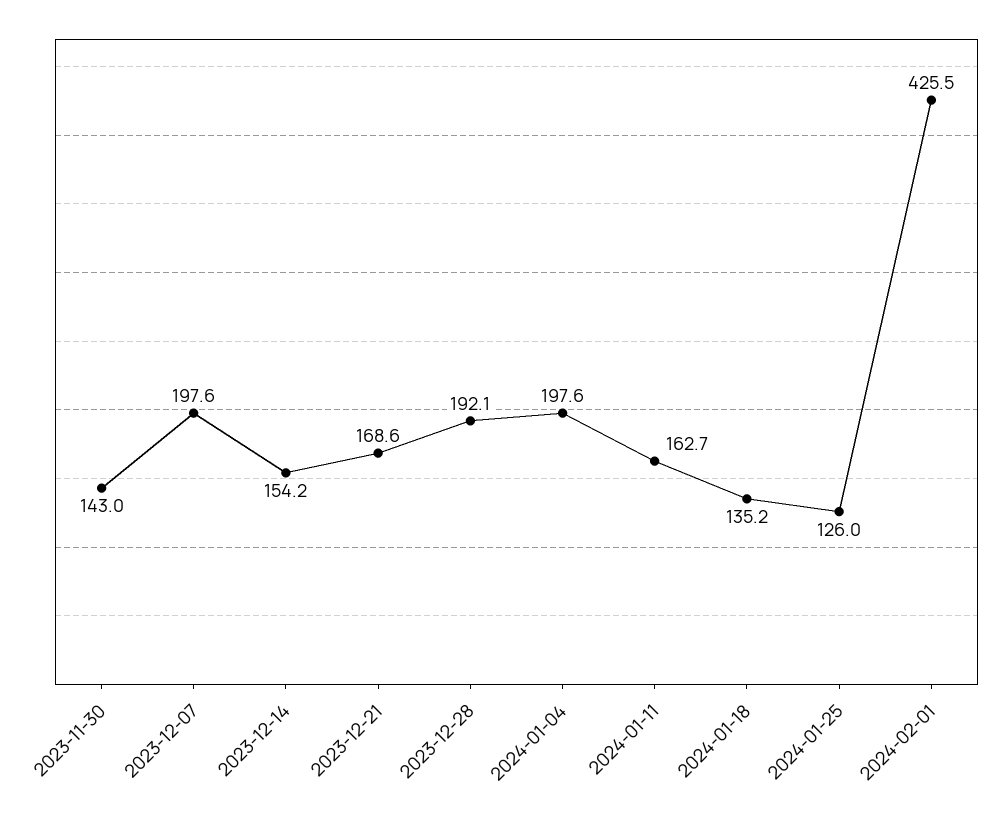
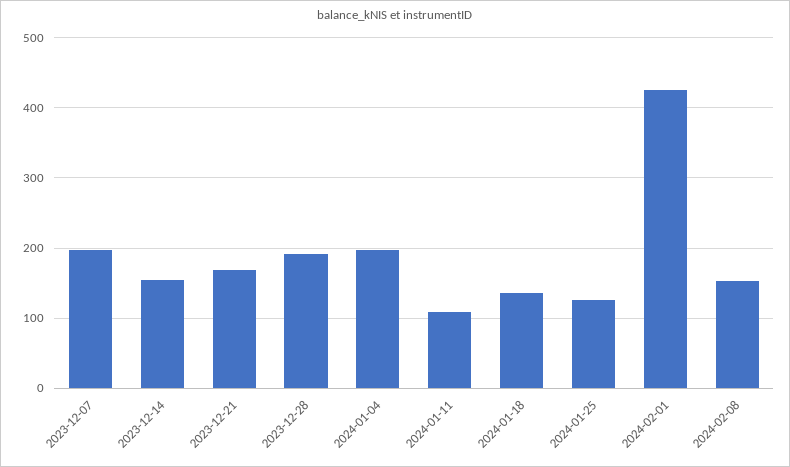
2023-11-30: 143 -> none
2024-01-11: 162.7 -> 110
2024-02-08: none -> 150

